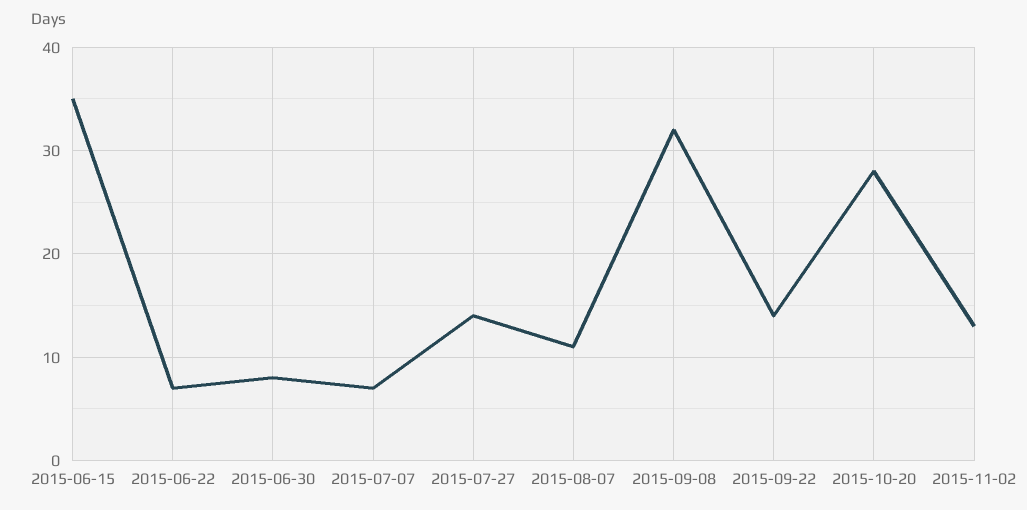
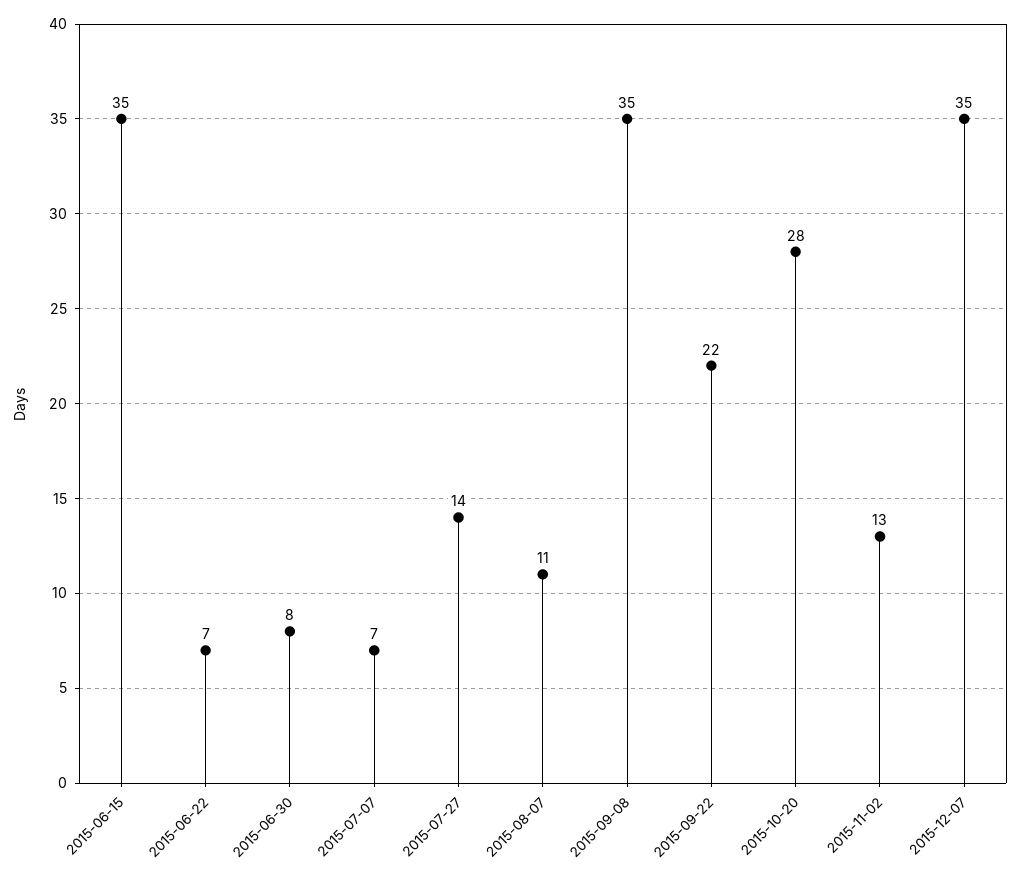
2015-09-08: 32 -> 35
2015-09-22: 14 -> 22
2015-12-07: none -> 35

